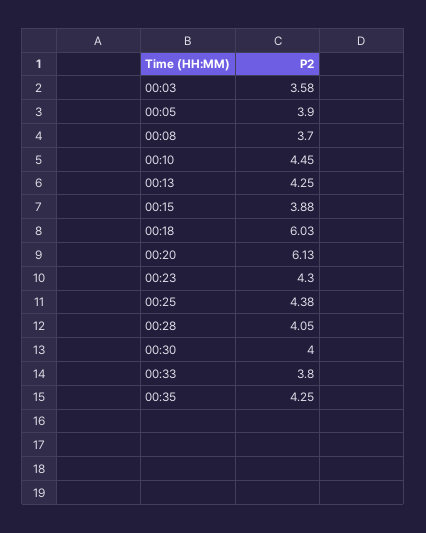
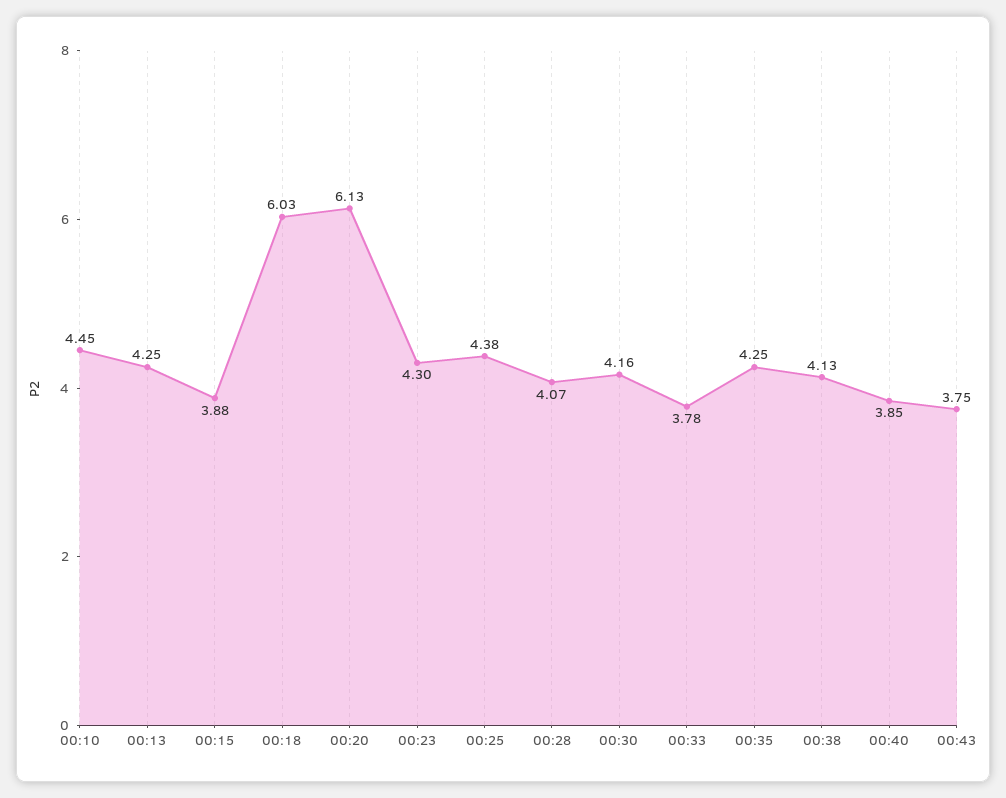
00:03: 3.58 -> none
00:05: 3.9 -> none
00:08: 3.7 -> none
00:28: 4.05 -> 4.07
00:30: 4 -> 4.16
00:33: 3.8 -> 3.78
00:38: none -> 4.13
00:40: none -> 3.85
00:43: none -> 3.75

